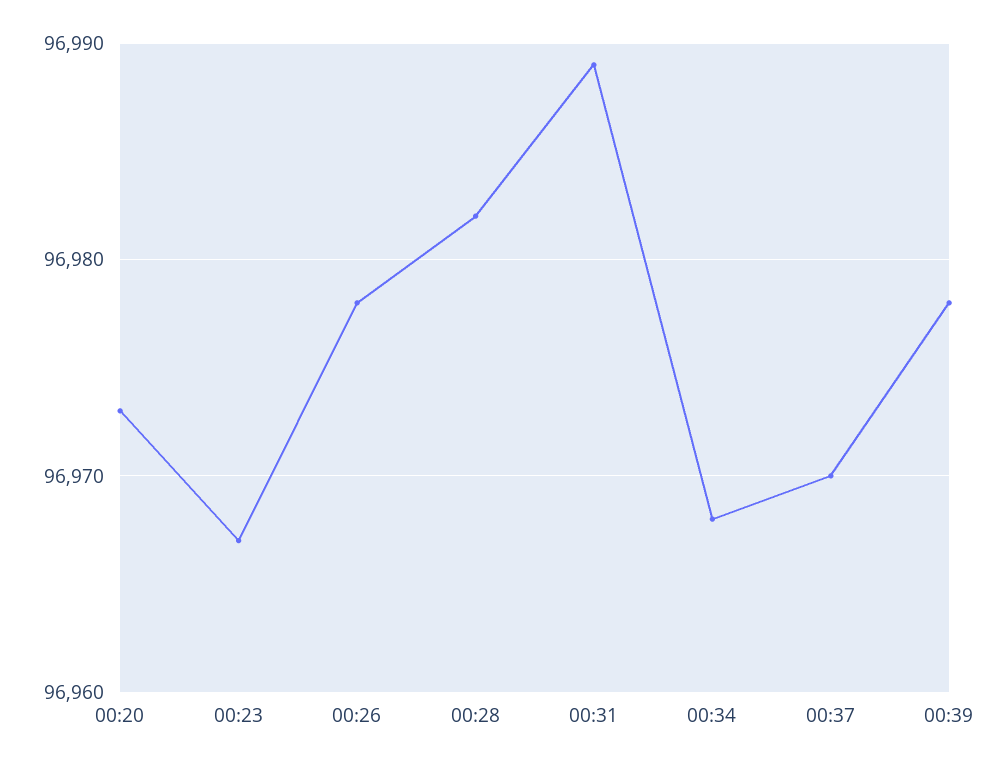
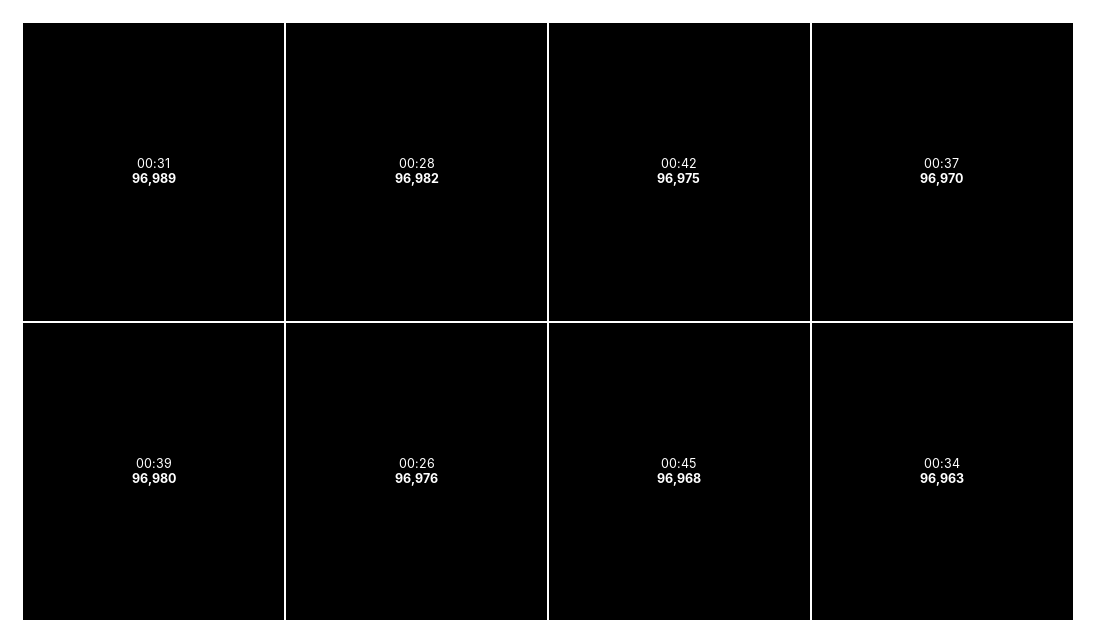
00:20: 96973 -> none
00:23: 96967 -> none
00:26: 96978 -> 96976
00:34: 96968 -> 96963
00:39: 96978 -> 96980
00:42: none -> 96975
00:45: none -> 96968

